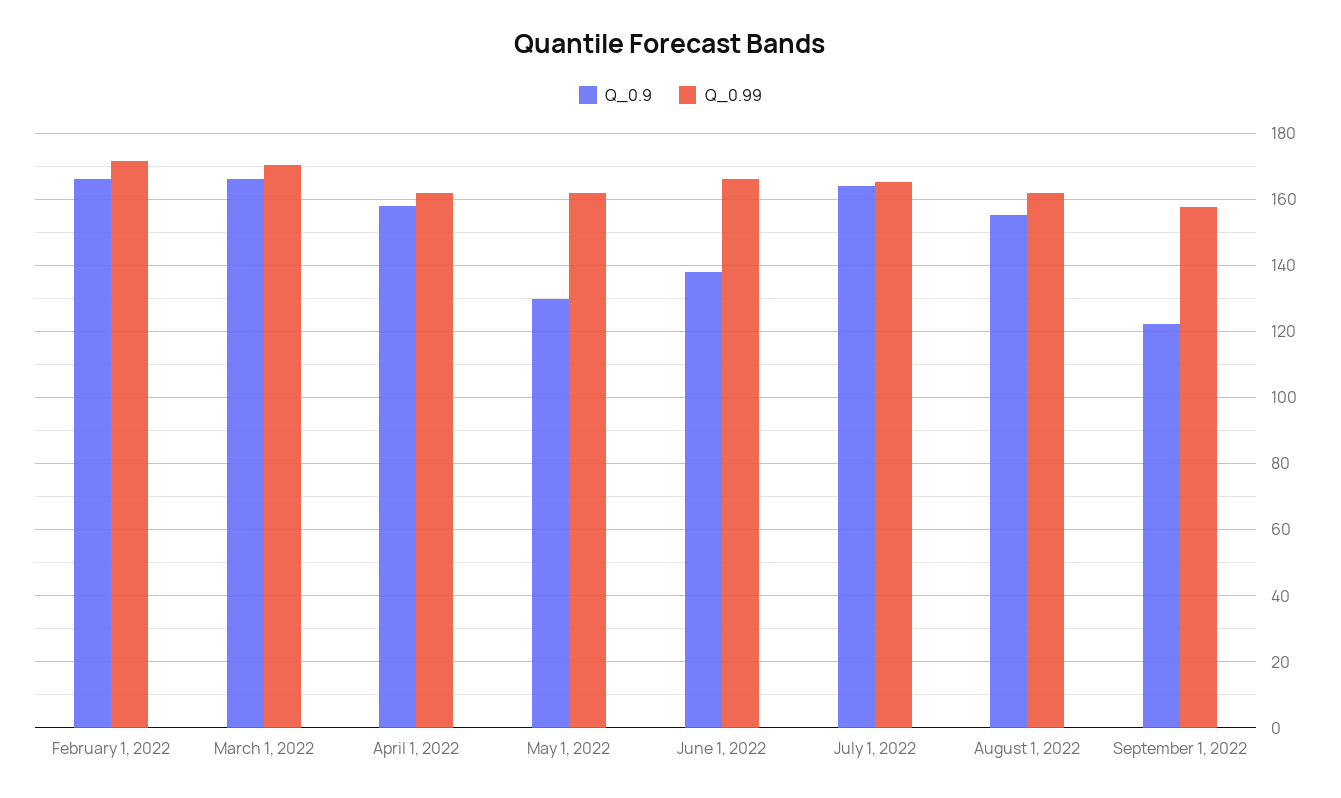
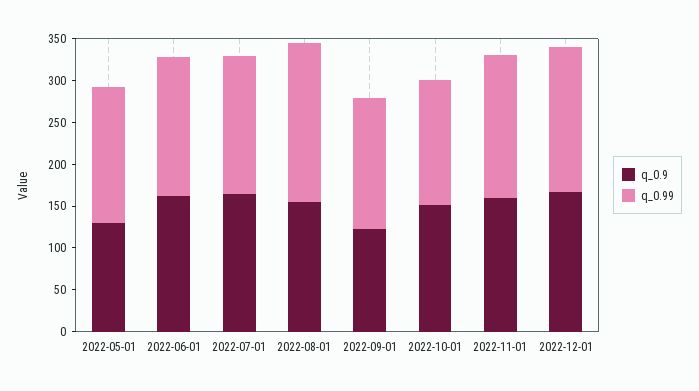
Q_0.9, February 1, 2022: 166 -> none
Q_0.99, February 1, 2022: 172 -> none
Q_0.9, March 1, 2022: 166 -> none
Q_0.99, March 1, 2022: 170 -> none
Q_0.9, April 1, 2022: 158 -> none
Q_0.99, April 1, 2022: 162 -> none
Q_0.9, June 1, 2022: 138 -> 160
Q_0.99, August 1, 2022: 162 -> 190
Q_0.9, 2022-10-01: none -> 150
Q_0.99, 2022-10-01: none -> 150
Q_0.9, 2022-11-01: none -> 160
Q_0.99, 2022-11-01: none -> 170
Q_0.9, 2022-12-01: none -> 170
Q_0.99, 2022-12-01: none -> 170

